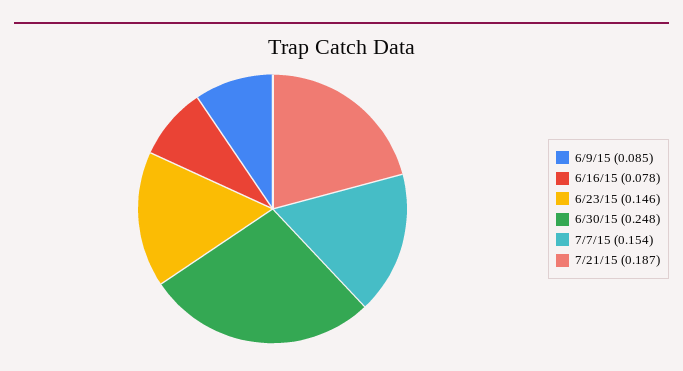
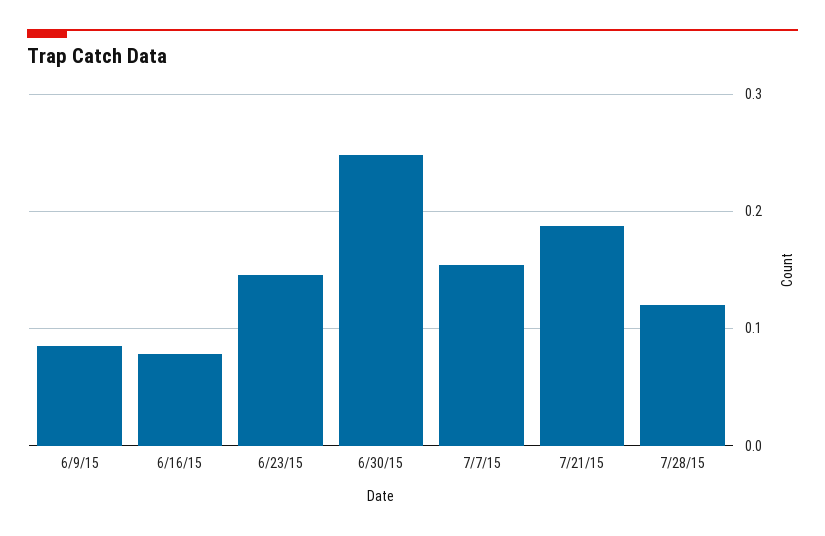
7/28/15: none -> 0.12

